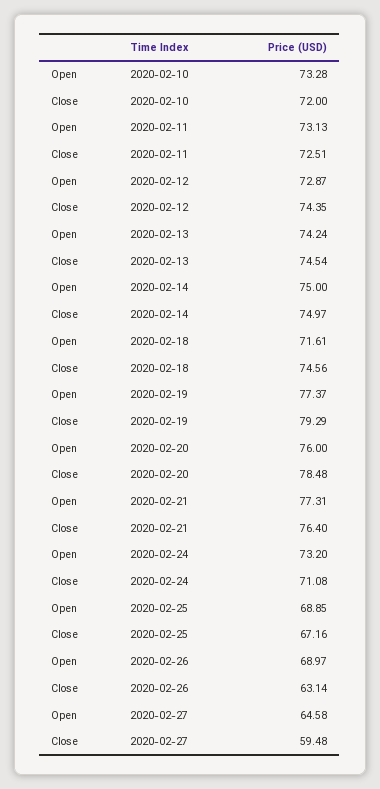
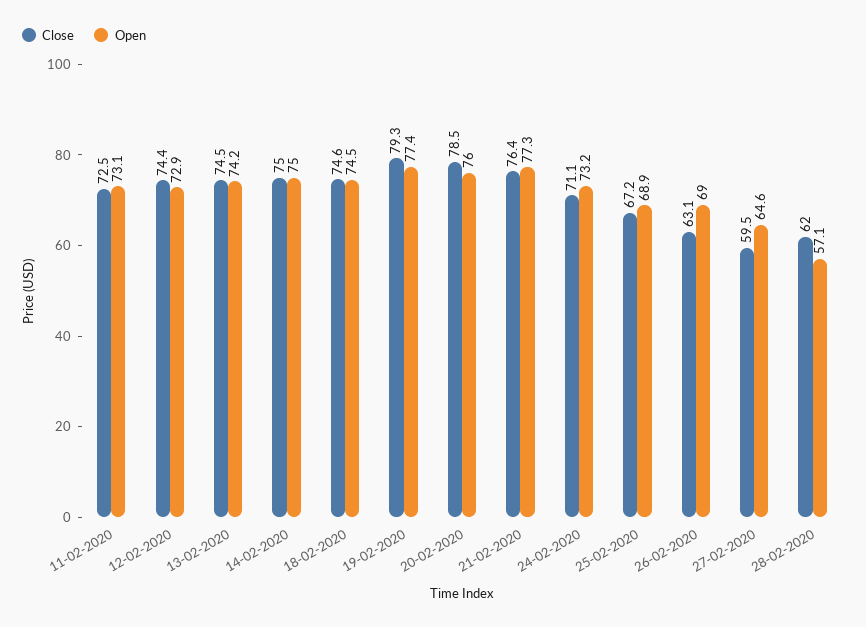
Open, 2020-02-10: 73.28 -> none
Close, 2020-02-10: 72 -> none
Open, 2020-02-18: 71.61 -> 74.5
Close, 28-02-2020: none -> 62
Open, 28-02-2020: none -> 57.1

